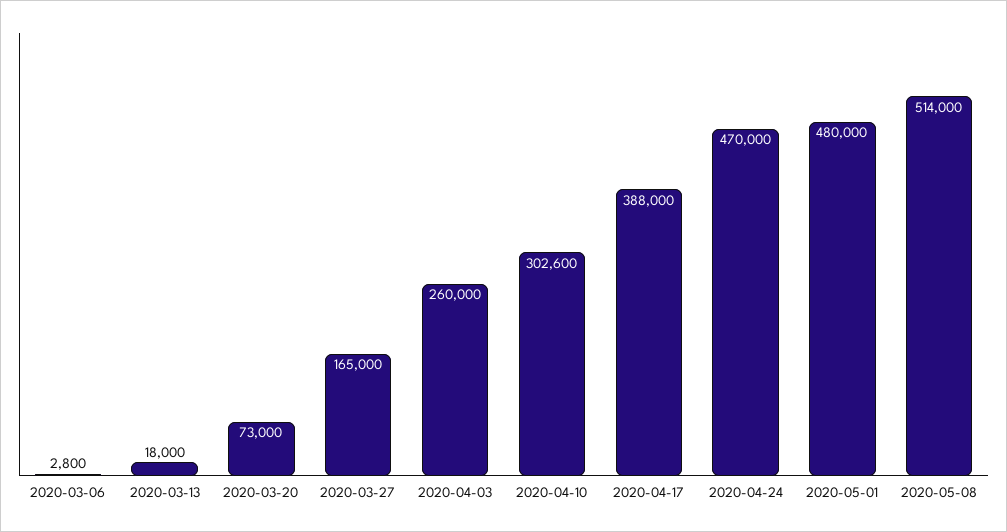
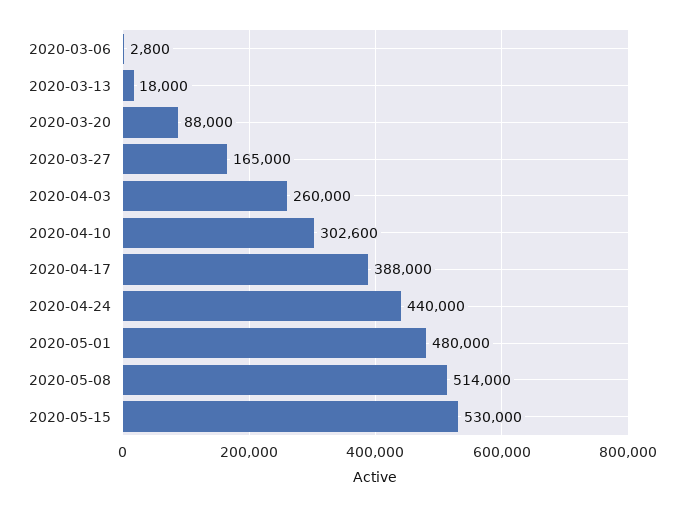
2020-03-20: 73000 -> 88000
2020-04-24: 470000 -> 440000
2020-05-15: none -> 530000

